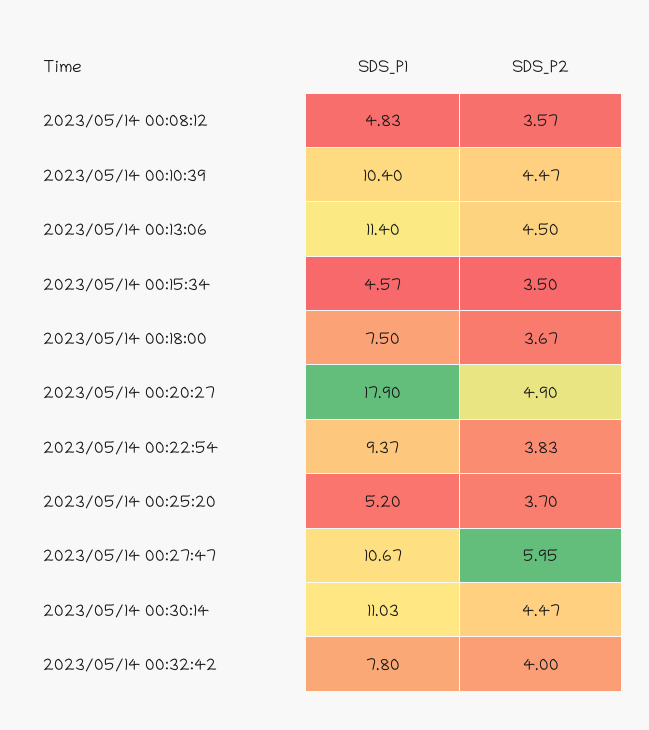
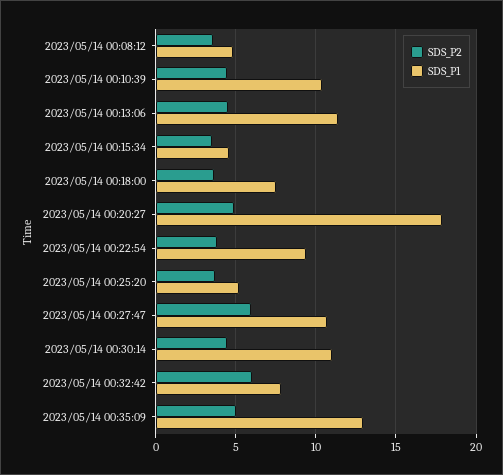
SDS_P2, 2023/05/14 00:32:42: 4 -> 6
SDS_P2, 2023/05/14 00:35:09: none -> 5
SDS_P1, 2023/05/14 00:35:09: none -> 13

